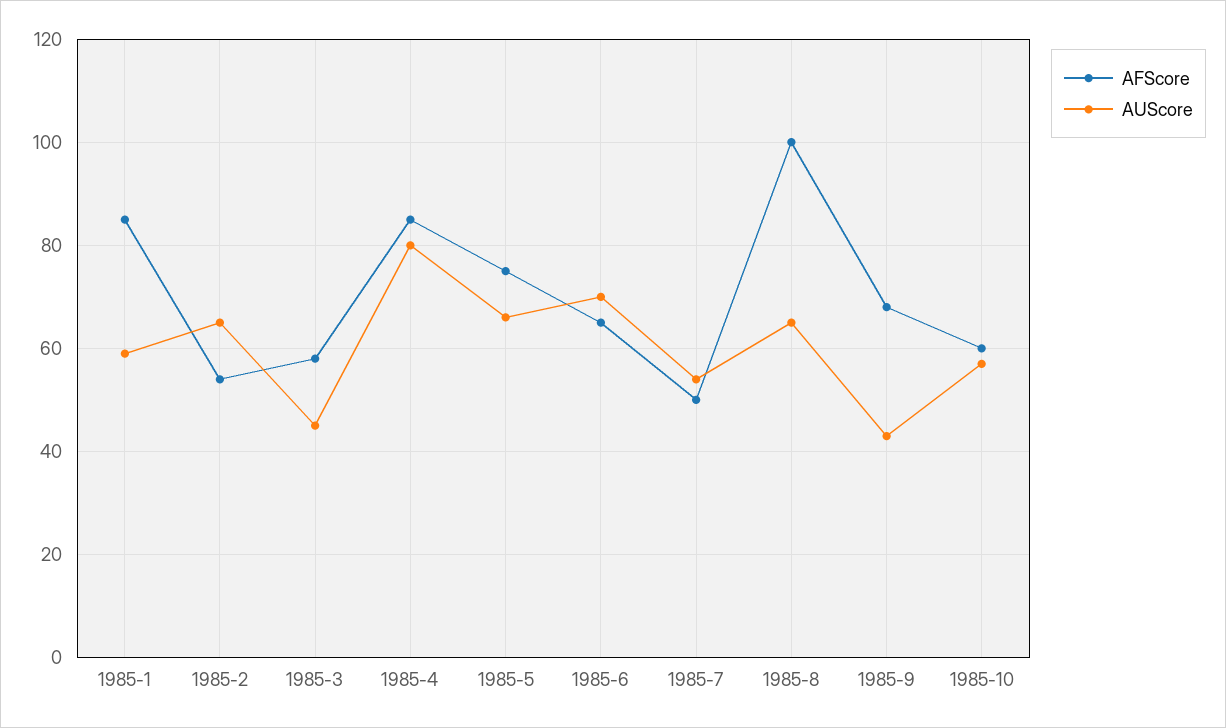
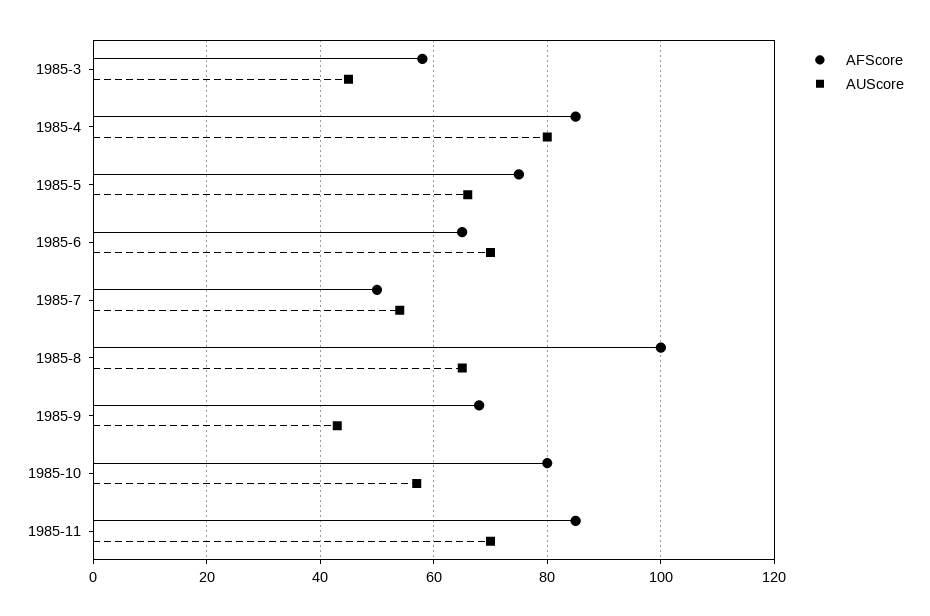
AFScore, 1985-1: 85 -> none
AUScore, 1985-1: 60 -> none
AFScore, 1985-2: 55 -> none
AUScore, 1985-2: 65 -> none
AFScore, 1985-10: 60 -> 80
AFScore, 1985-11: none -> 85
AUScore, 1985-11: none -> 70

